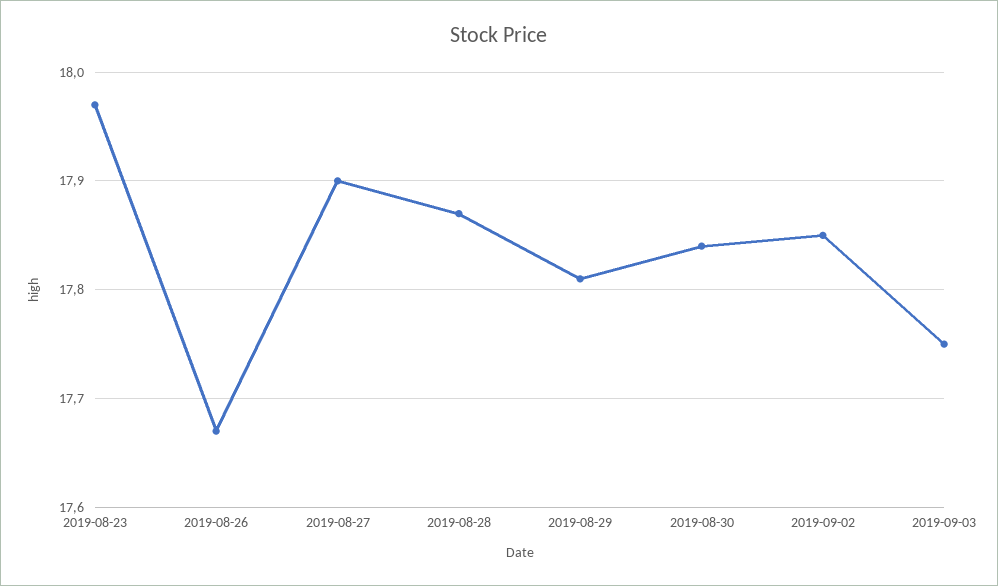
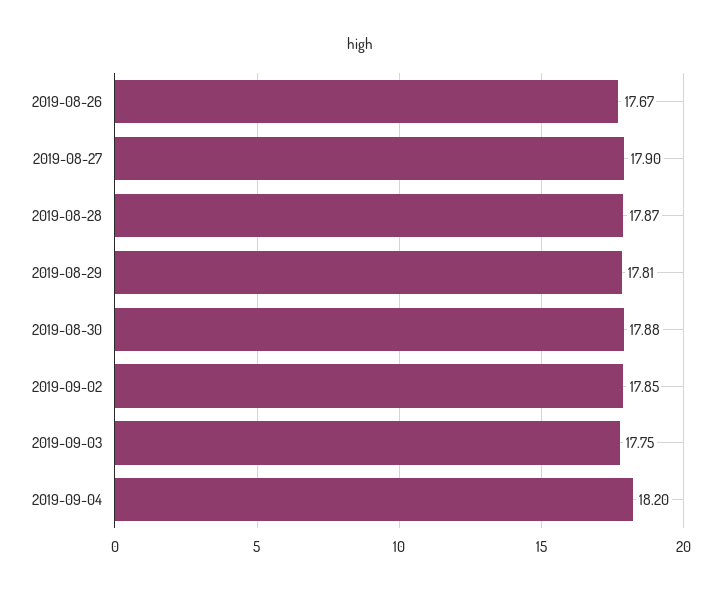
2019-08-23: 17.97 -> none
2019-08-30: 17.84 -> 17.88
2019-09-04: none -> 18.2

